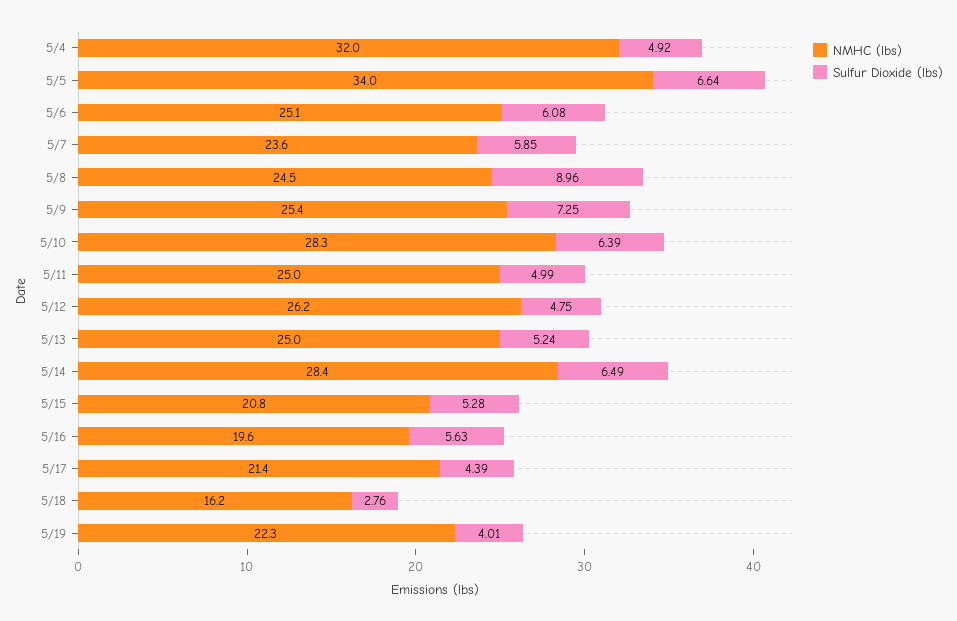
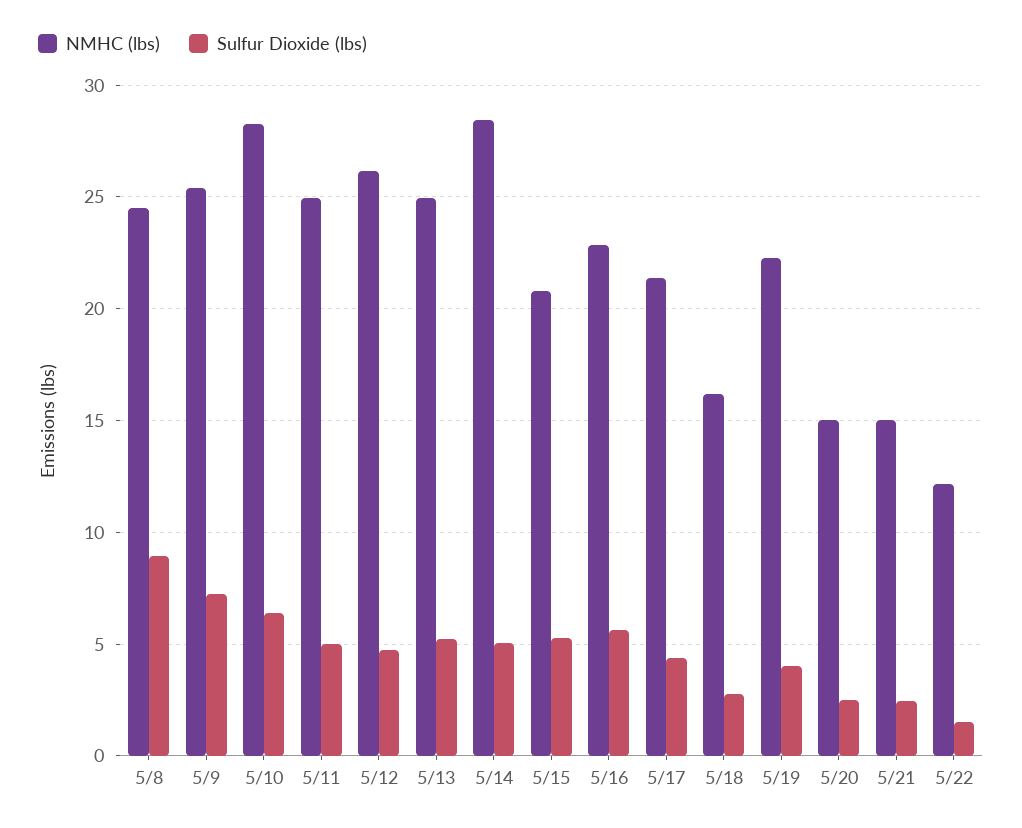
NMHC (lbs), 5/4: 32 -> none
Sulfur Dioxide (lbs), 5/4: 4.92 -> none
NMHC (lbs), 5/5: 34 -> none
Sulfur Dioxide (lbs), 5/5: 6.64 -> none
NMHC (lbs), 5/6: 25.1 -> none
Sulfur Dioxide (lbs), 5/6: 6.08 -> none
NMHC (lbs), 5/7: 23.6 -> none
Sulfur Dioxide (lbs), 5/7: 5.85 -> none
Sulfur Dioxide (lbs), 5/14: 6.49 -> 5
NMHC (lbs), 5/16: 19.6 -> 23
NMHC (lbs), 5/20: none -> 15
Sulfur Dioxide (lbs), 5/20: none -> 2.5
NMHC (lbs), 5/21: none -> 15
Sulfur Dioxide (lbs), 5/21: none -> 2.5
NMHC (lbs), 5/22: none -> 12
Sulfur Dioxide (lbs), 5/22: none -> 1.5

